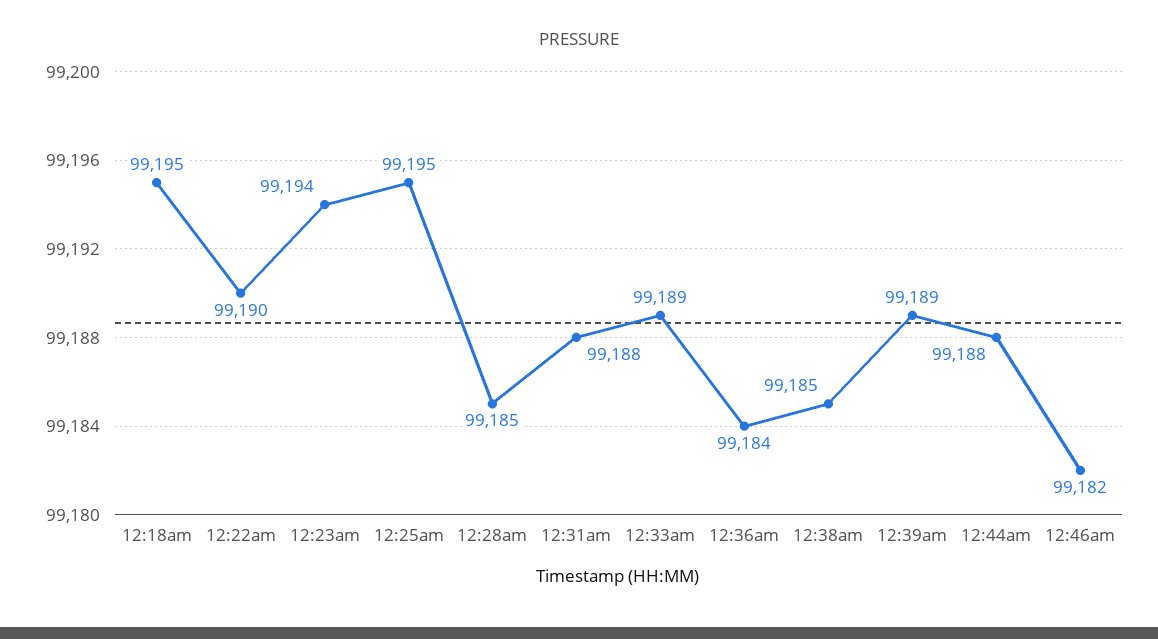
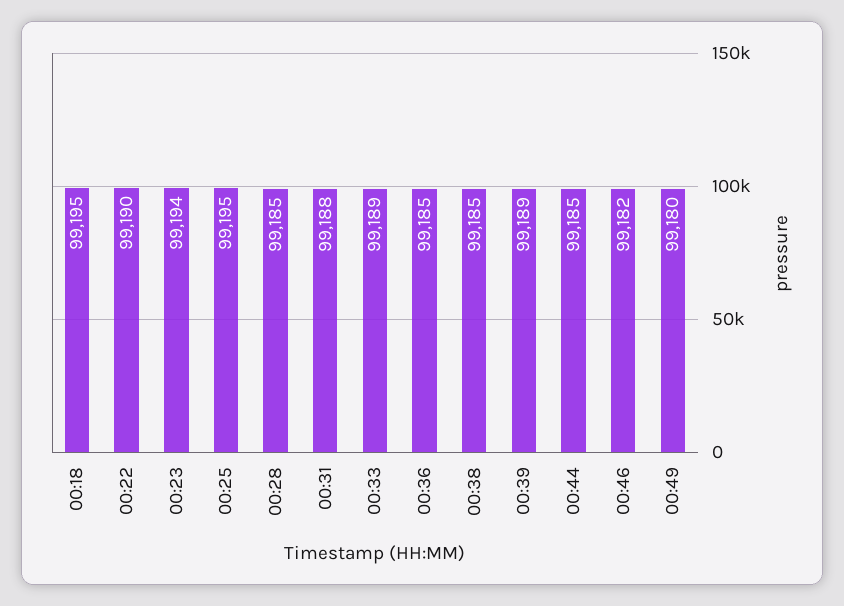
12:36am: 99184 -> 99185
12:44am: 99188 -> 99185
00:49: none -> 99180

